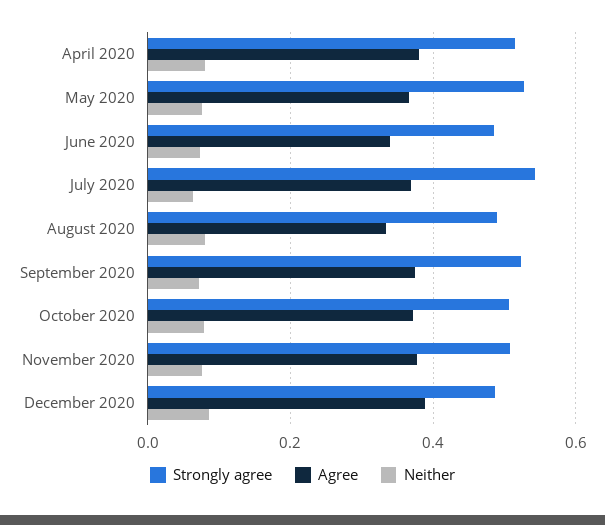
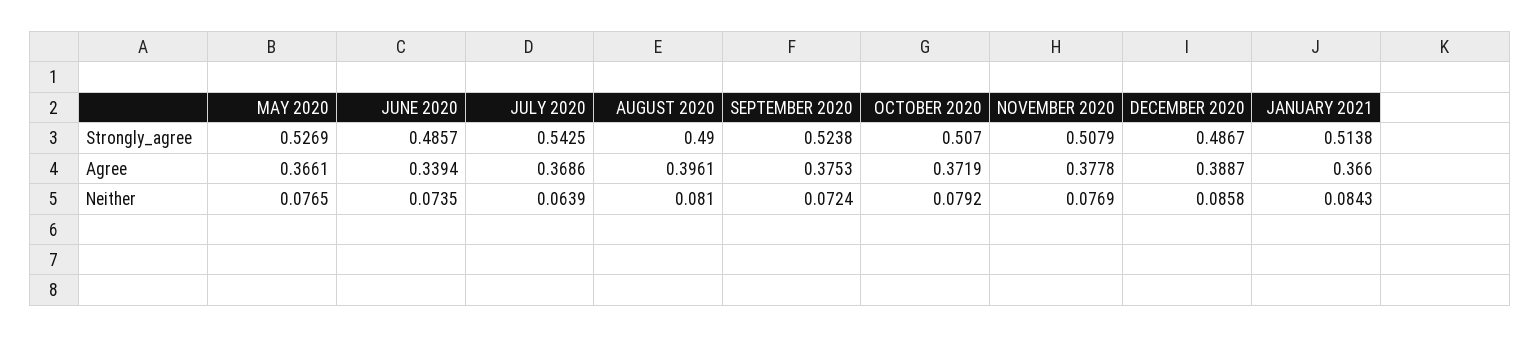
Strongly agree, April 2020: 0.52 -> none
Agree, April 2020: 0.38 -> none
Neither, April 2020: 0.08 -> none
Agree, August 2020: 0.34 -> 0.3961
Strongly agree, JANUARY 2021: none -> 0.5138
Agree, JANUARY 2021: none -> 0.366
Neither, JANUARY 2021: none -> 0.0843

